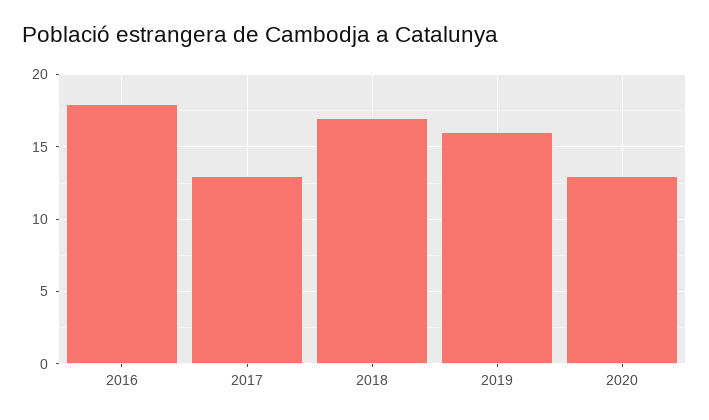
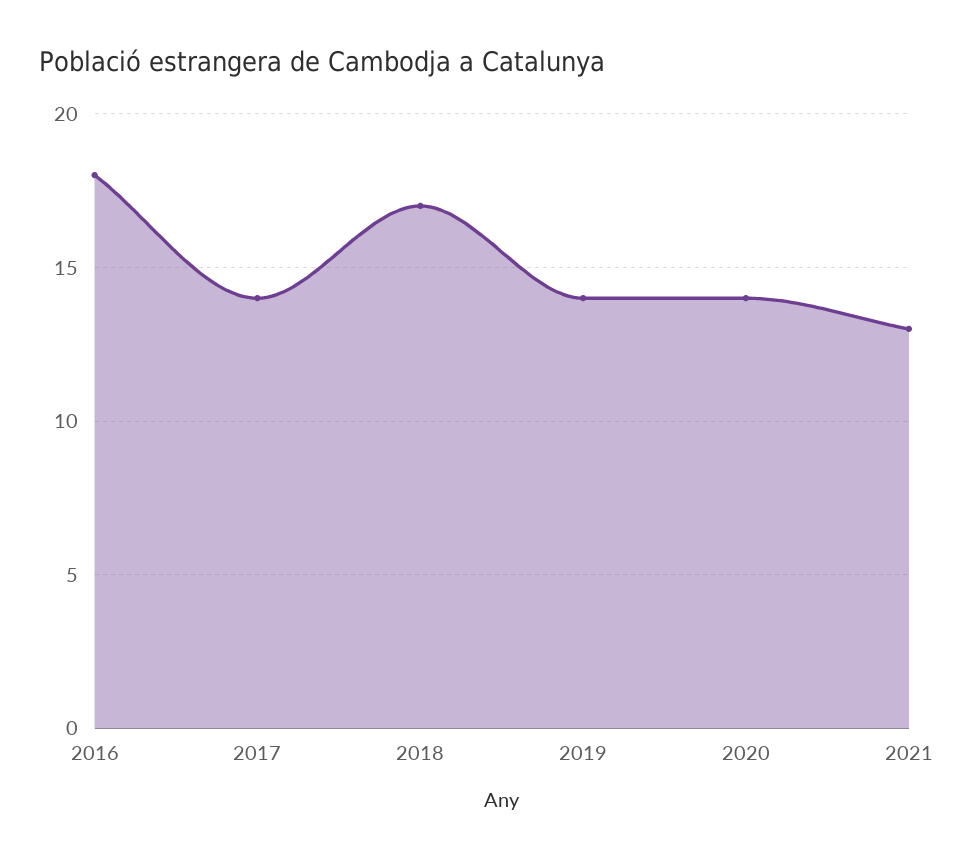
2017: 13 -> 14
2019: 16 -> 14
2020: 13 -> 14
2021: none -> 13

